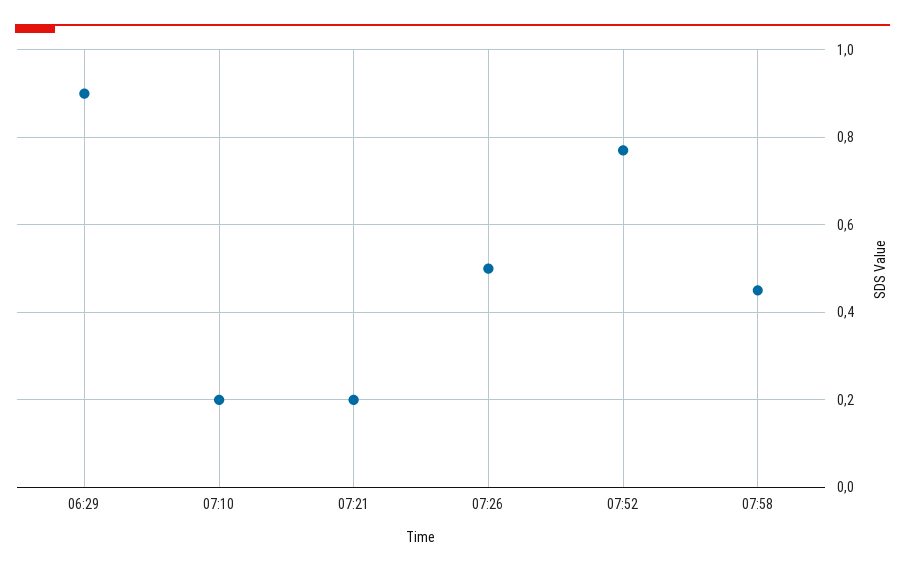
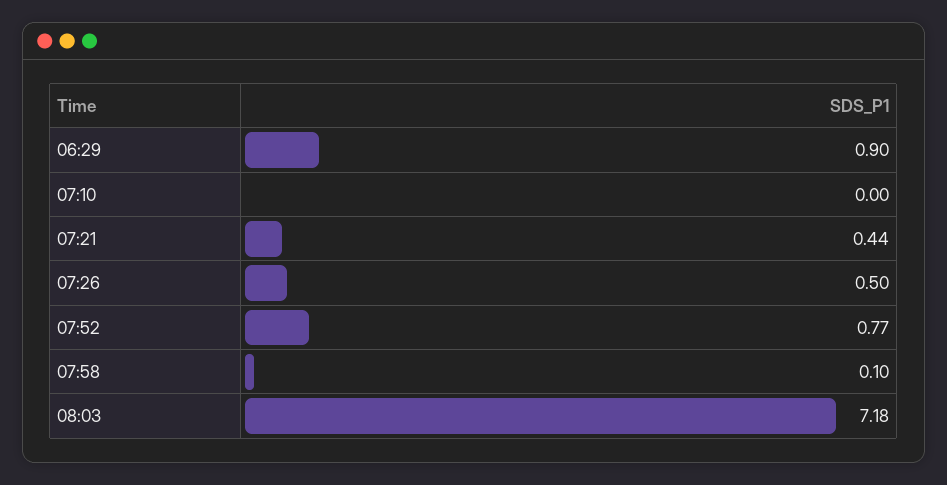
07:10: 0.2 -> 0
07:21: 0.2 -> 0.44
07:58: 0.45 -> 0.1
08:03: none -> 7.18

